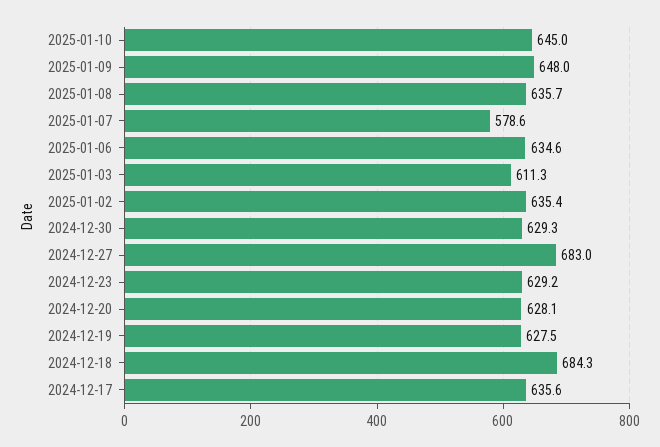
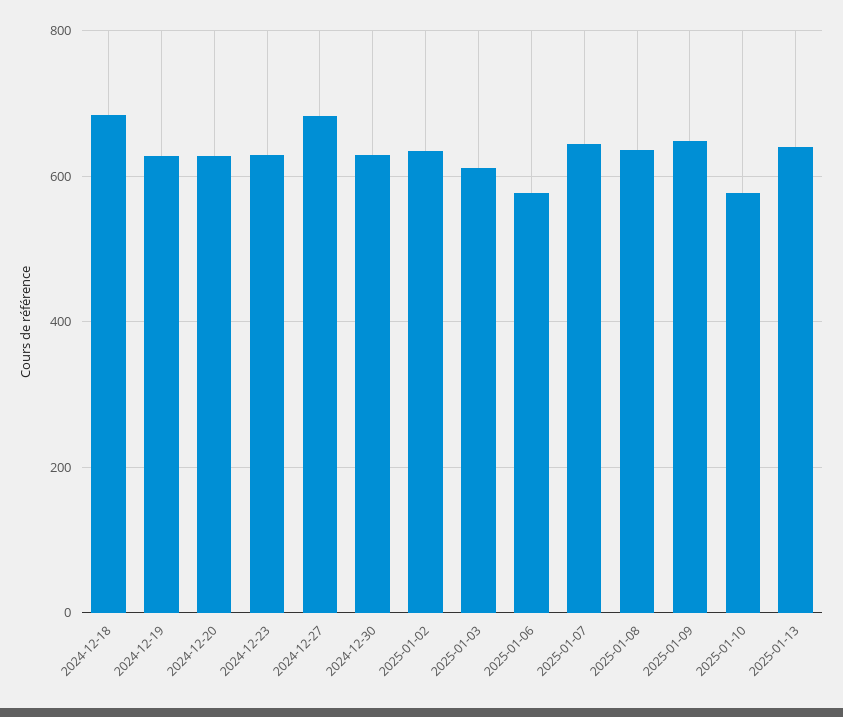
2025-01-10: 645 -> 580
2025-01-07: 578.6 -> 640
2025-01-06: 634.6 -> 580
2024-12-17: 635.6 -> none
2025-01-13: none -> 640

